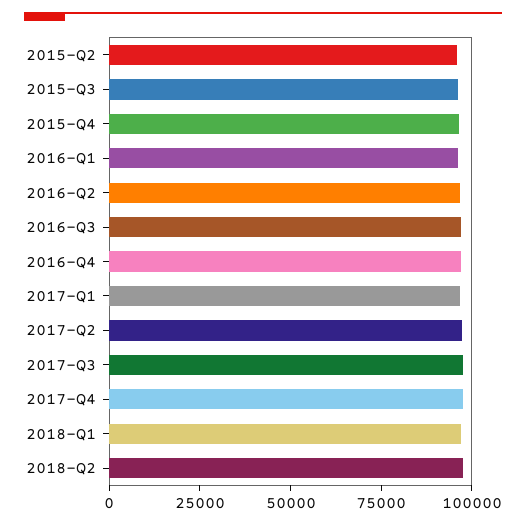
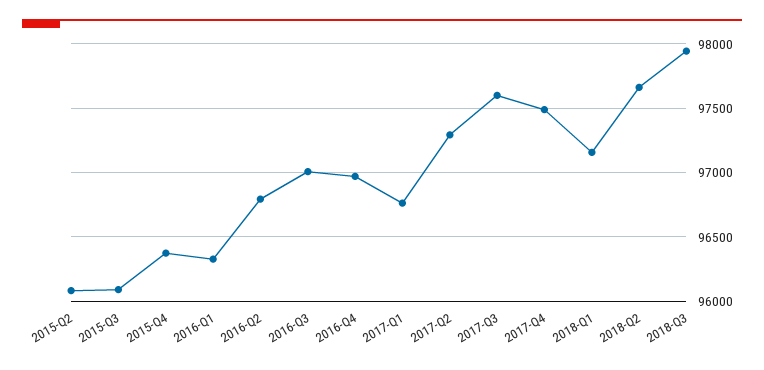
2018-Q3: none -> 97950

